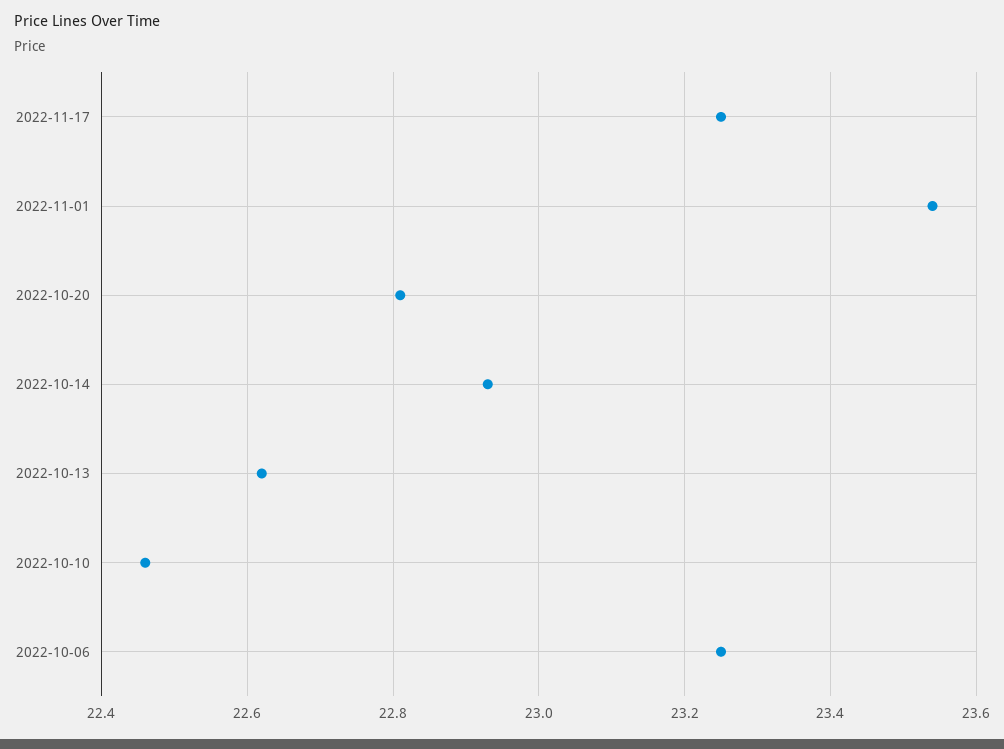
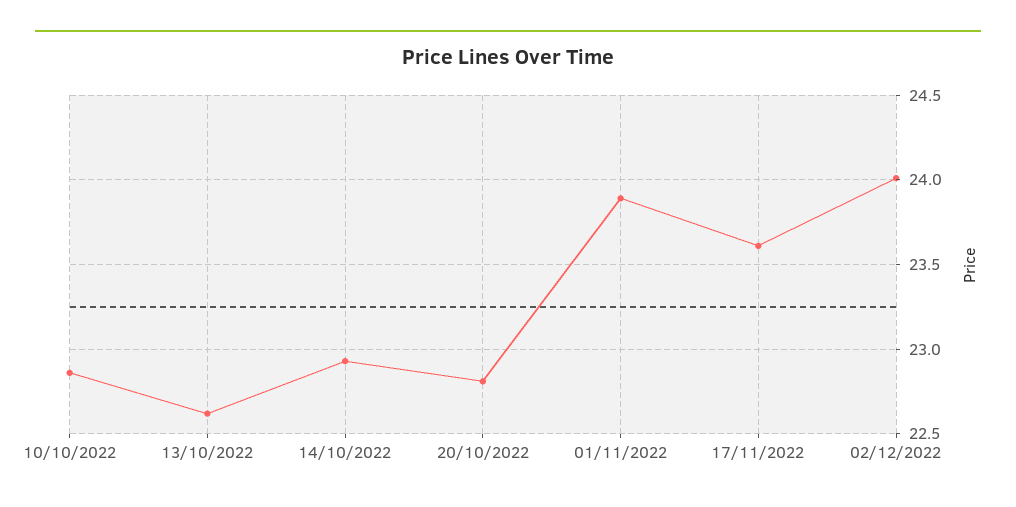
2022-11-17: 23.25 -> 23.6
2022-11-01: 23.55 -> 23.9
2022-10-10: 22.45 -> 22.85
2022-10-06: 23.25 -> none
02/12/2022: none -> 24

